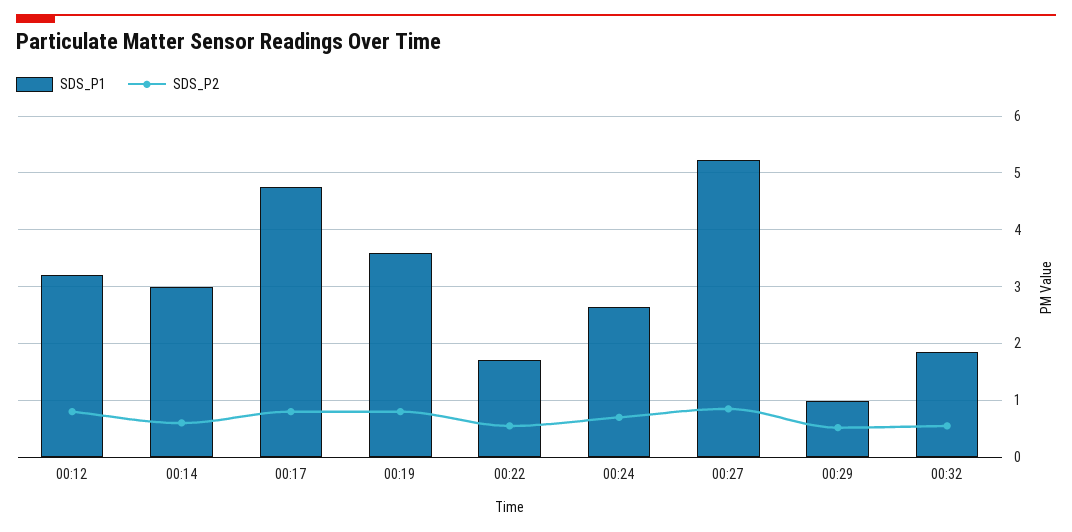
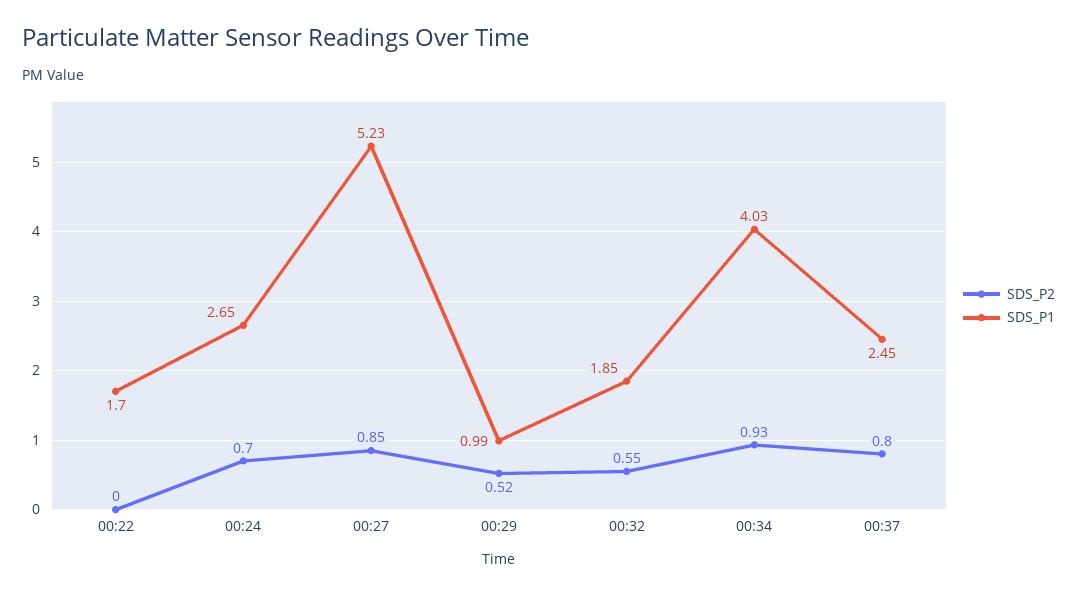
SDS_P1, 00:12: 3.2 -> none
SDS_P2, 00:12: 0.8 -> none
SDS_P1, 00:14: 3 -> none
SDS_P2, 00:14: 0.6 -> none
SDS_P1, 00:17: 4.8 -> none
SDS_P2, 00:17: 0.8 -> none
SDS_P1, 00:19: 3.6 -> none
SDS_P2, 00:19: 0.8 -> none
SDS_P2, 00:22: 0.6 -> 0
SDS_P2, 00:34: none -> 0.93
SDS_P1, 00:34: none -> 4.03
SDS_P2, 00:37: none -> 0.8
SDS_P1, 00:37: none -> 2.45

